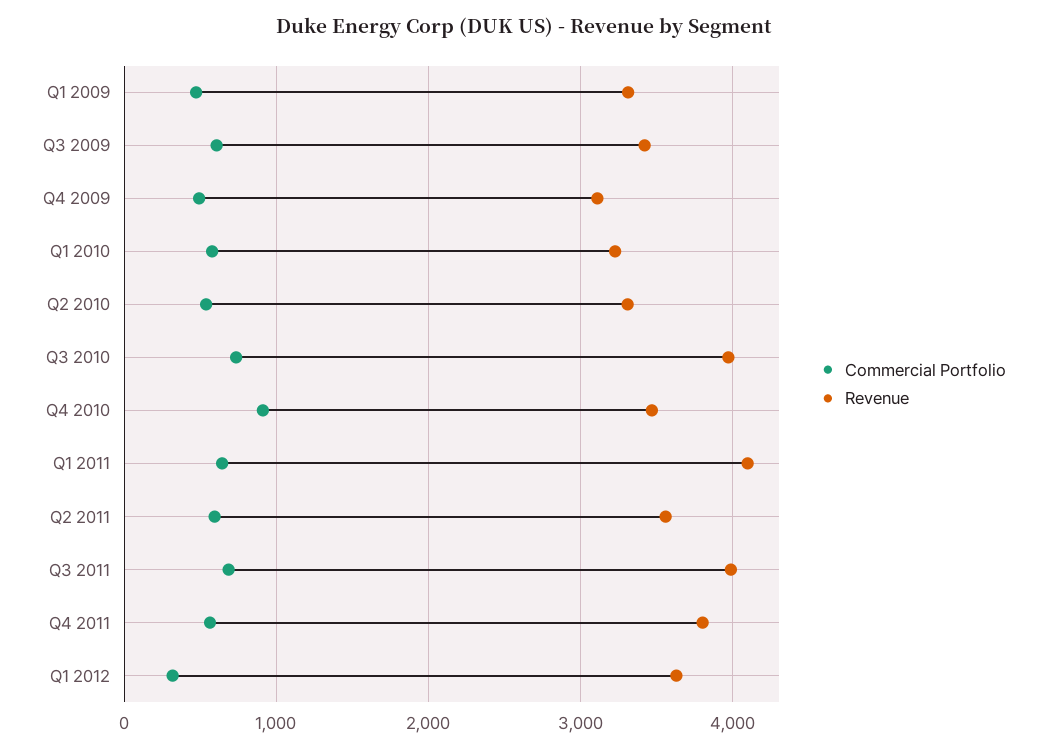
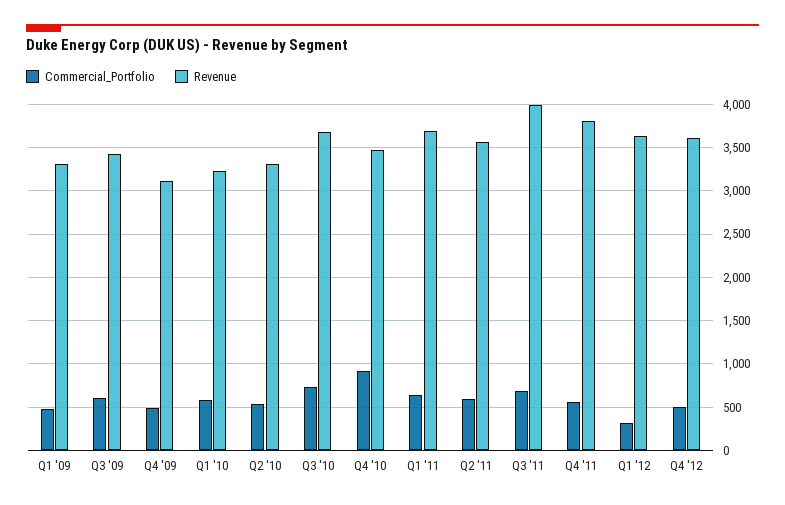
Revenue, Q3 2010: 4000 -> 3700
Revenue, Q1 2011: 4100 -> 3700
Commercial Portfolio, Q4 '12: none -> 500
Revenue, Q4 '12: none -> 3600

